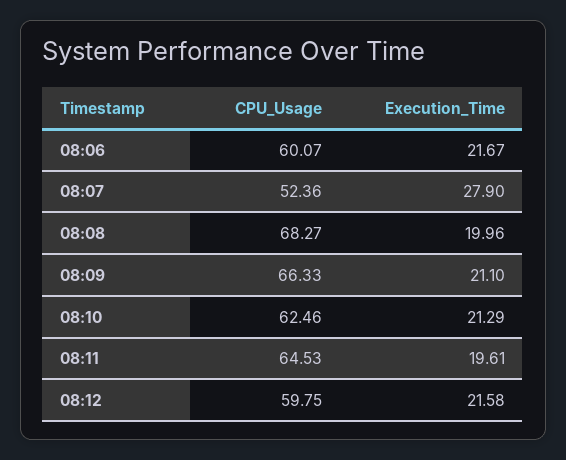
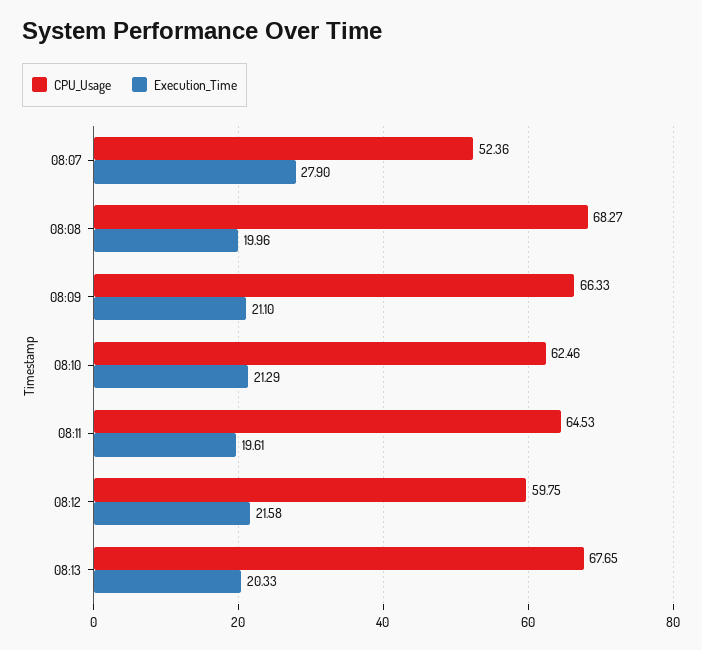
CPU_Usage, 08:06: 60.07 -> none
Execution_Time, 08:06: 21.67 -> none
CPU_Usage, 08:13: none -> 67.65
Execution_Time, 08:13: none -> 20.33

